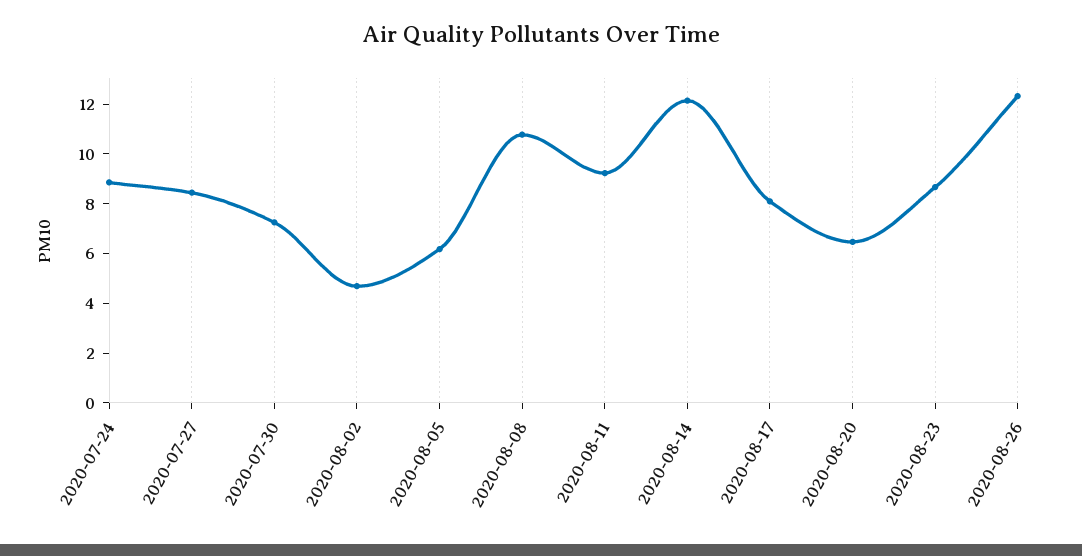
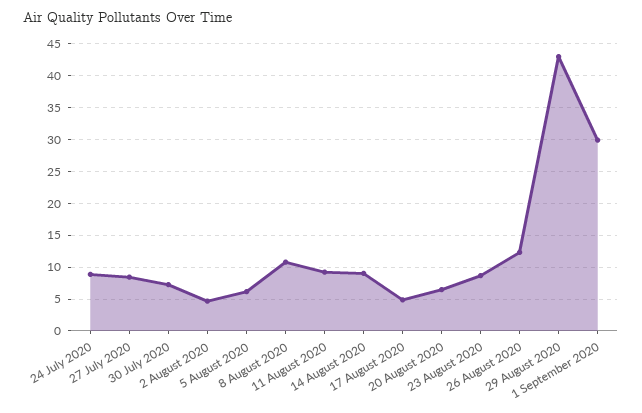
2020-08-14: 12 -> 9
2020-08-17: 8 -> 5
29 August 2020: none -> 43
1 September 2020: none -> 30

